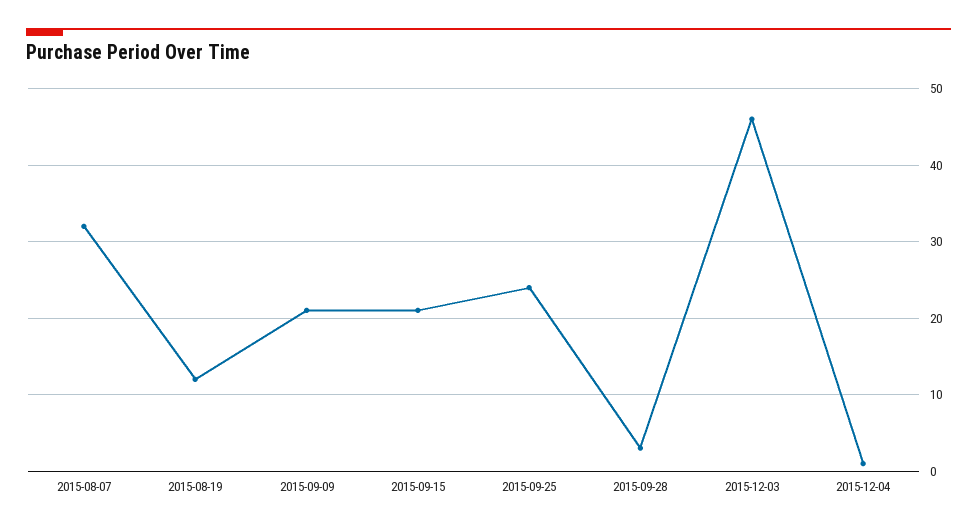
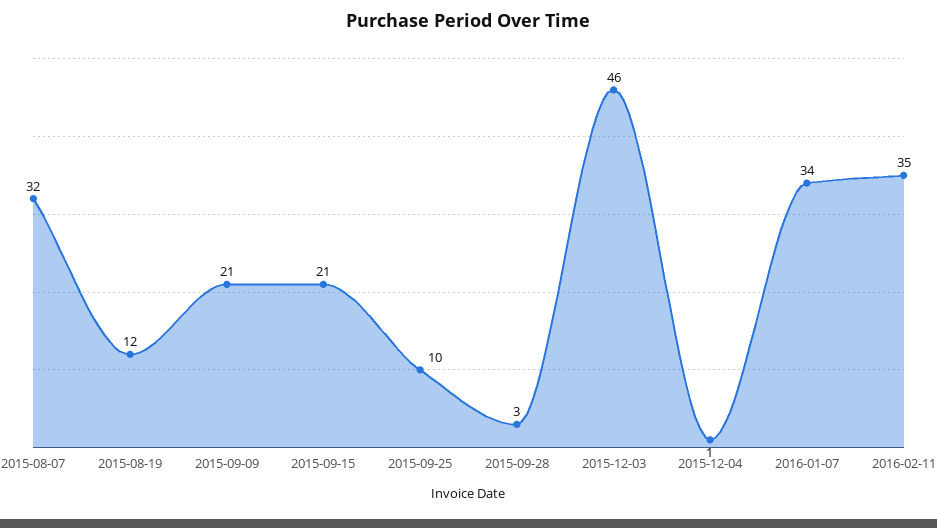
2015-09-25: 24 -> 10
2016-01-07: none -> 34
2016-02-11: none -> 35

